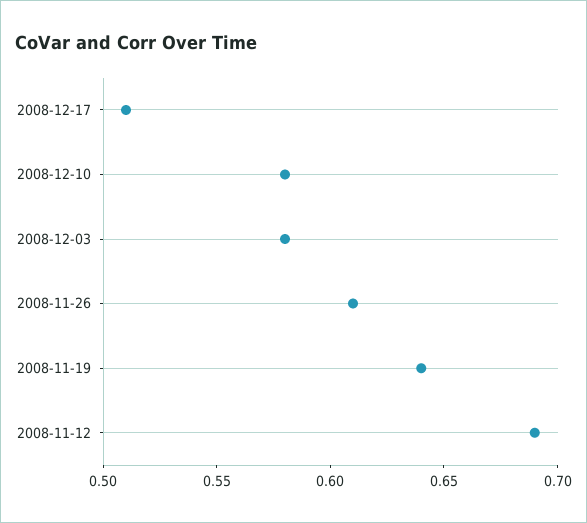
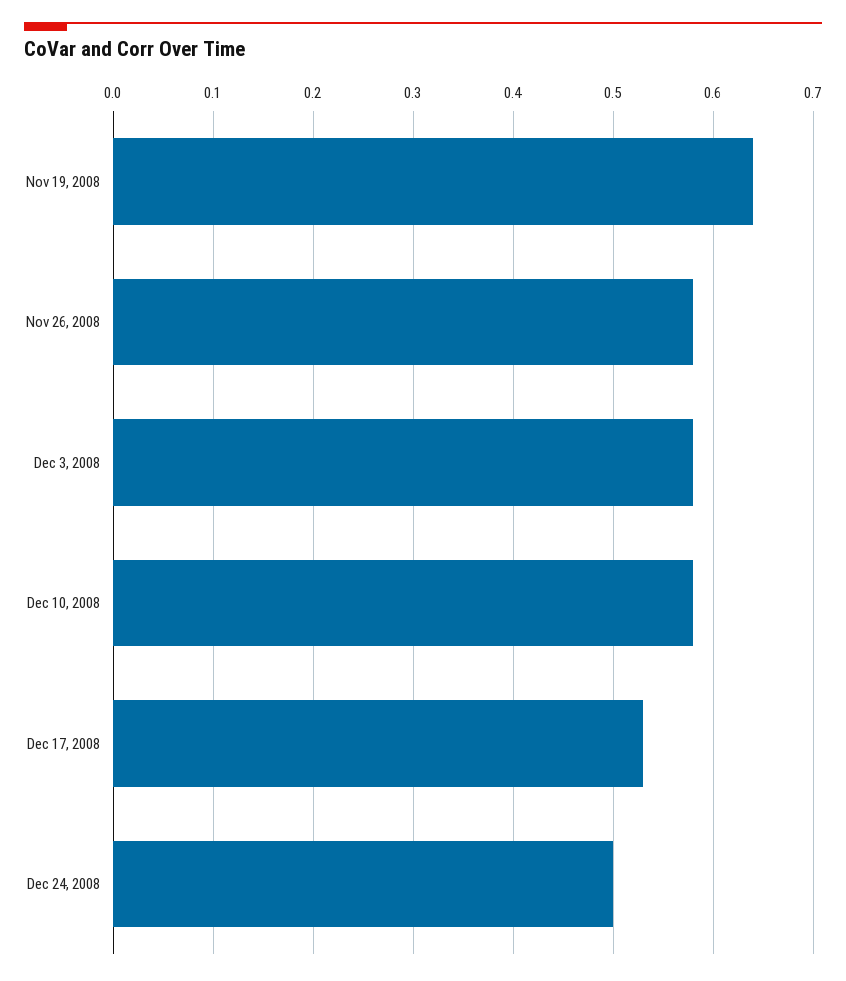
2008-12-17: 0.51 -> 0.53
2008-11-26: 0.61 -> 0.58
2008-11-12: 0.69 -> none
Dec 24, 2008: none -> 0.5

